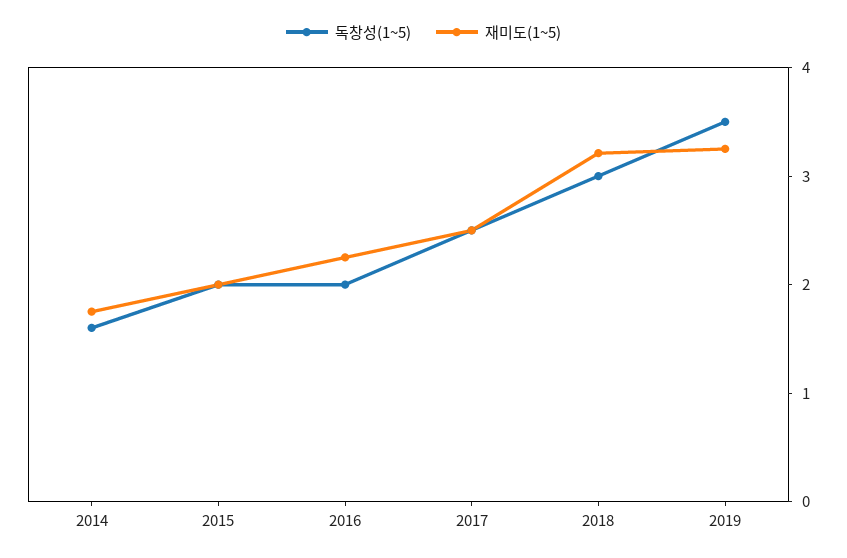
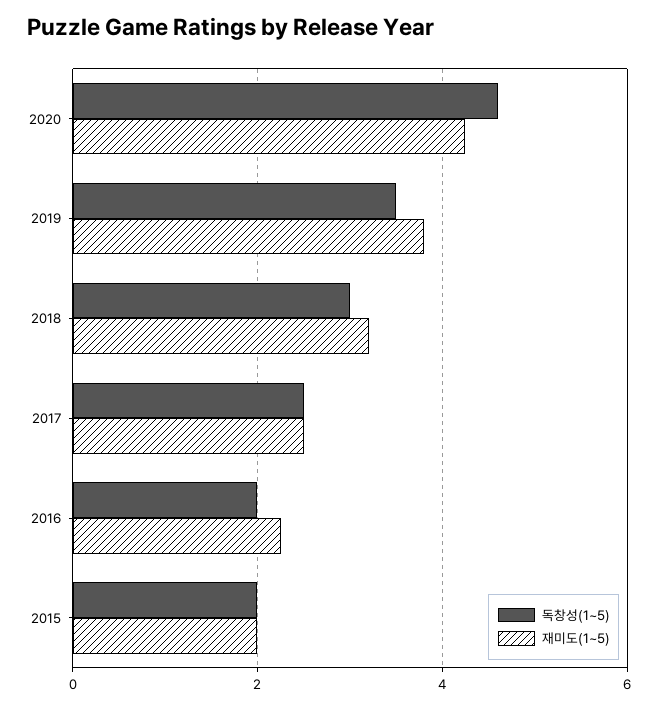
독창성(1~5), 2014: 1.6 -> none
재미도(1~5), 2014: 1.8 -> none
재미도(1~5), 2019: 3.2 -> 3.8
독창성(1~5), 2020: none -> 4.6
재미도(1~5), 2020: none -> 4.2

